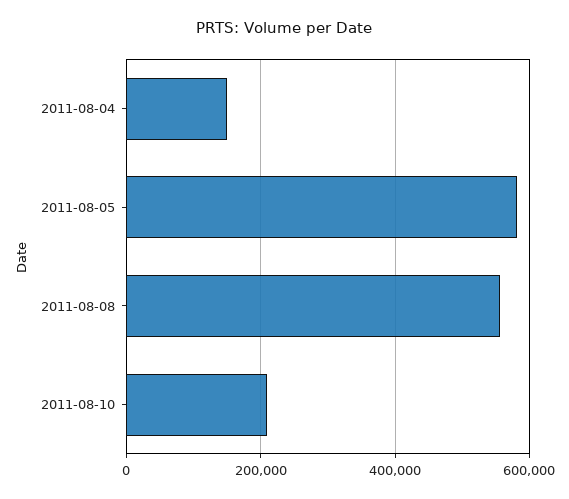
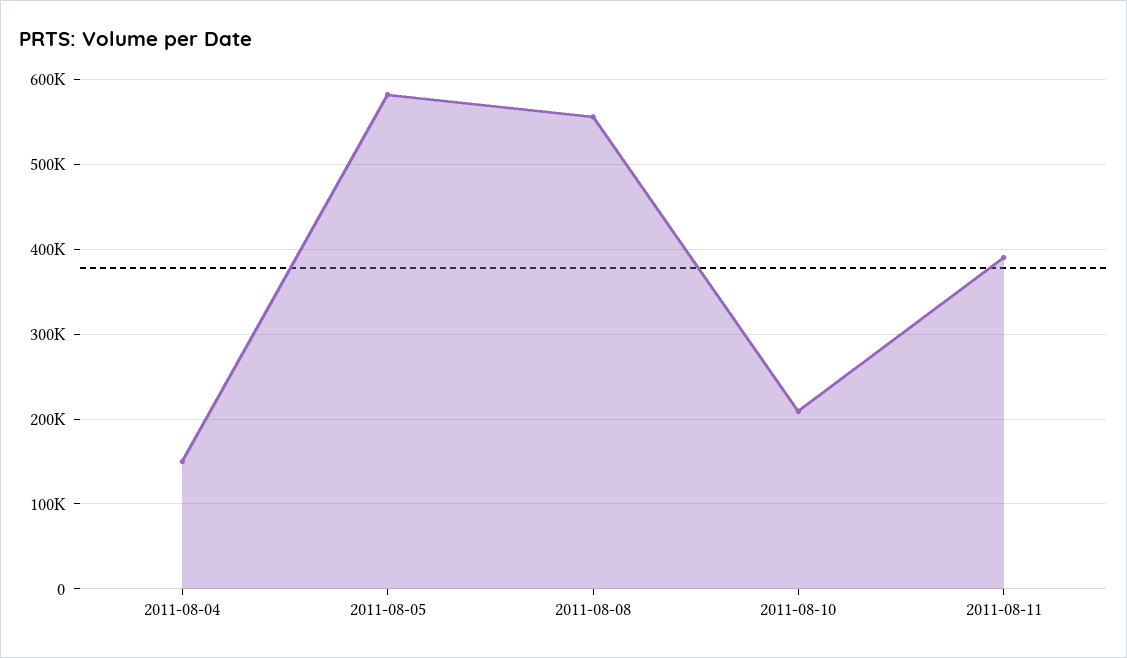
2011-08-11: none -> 390000

